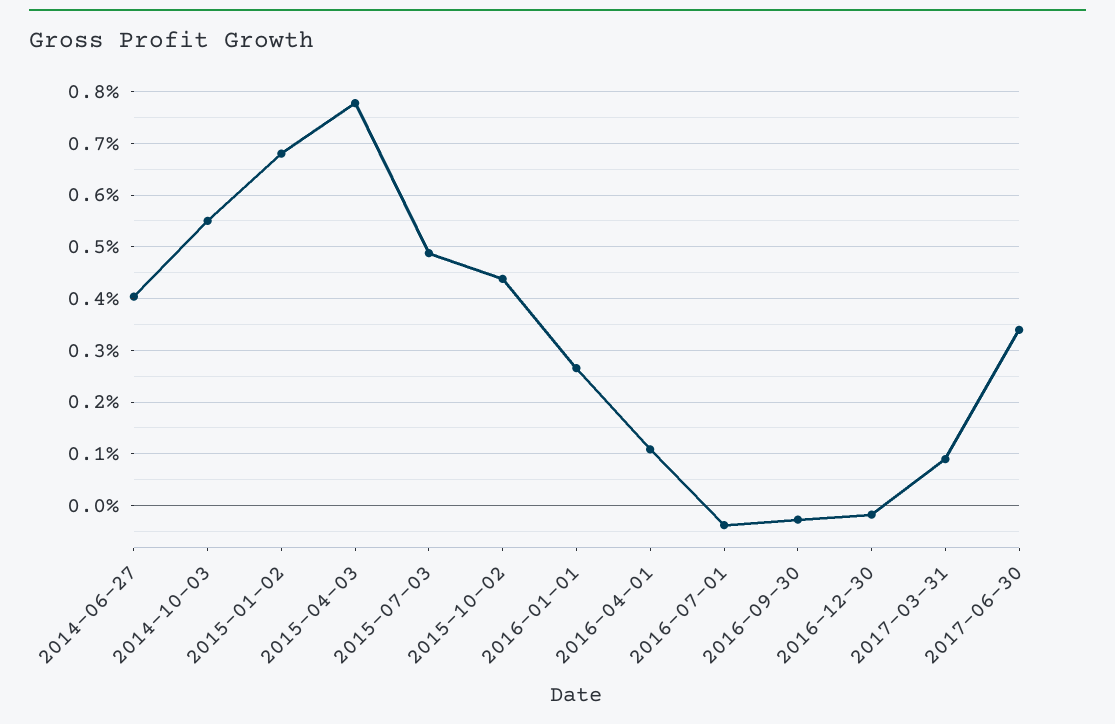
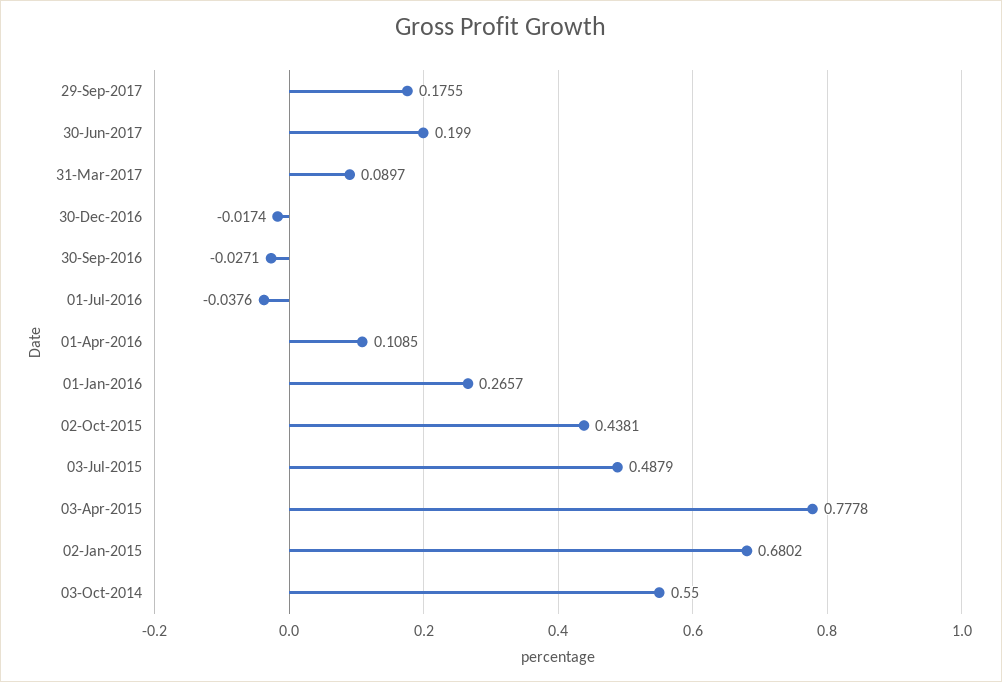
2014-06-27: 0.4 -> none
2017-06-30: 0.34 -> 0.199
29-Sep-2017: none -> 0.1755

